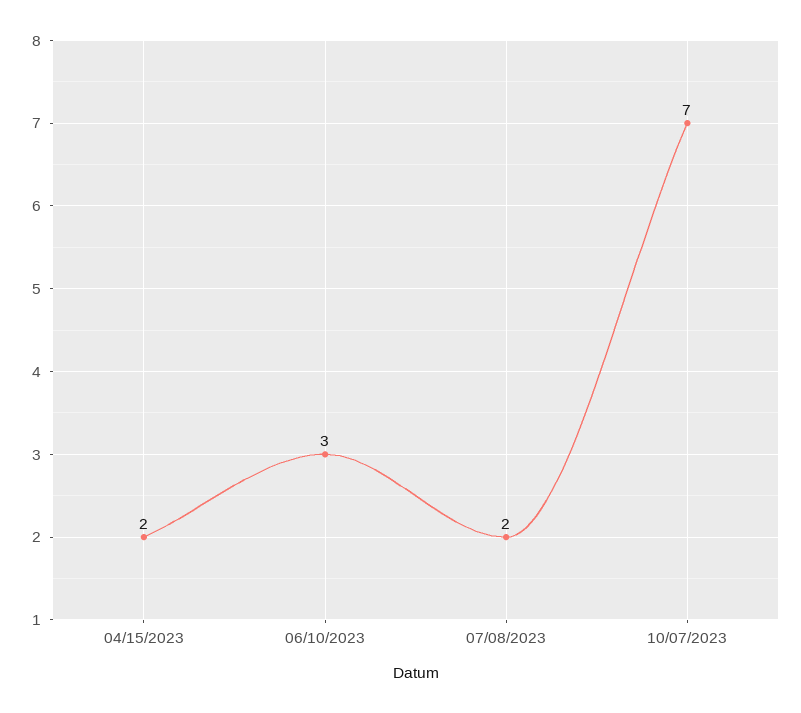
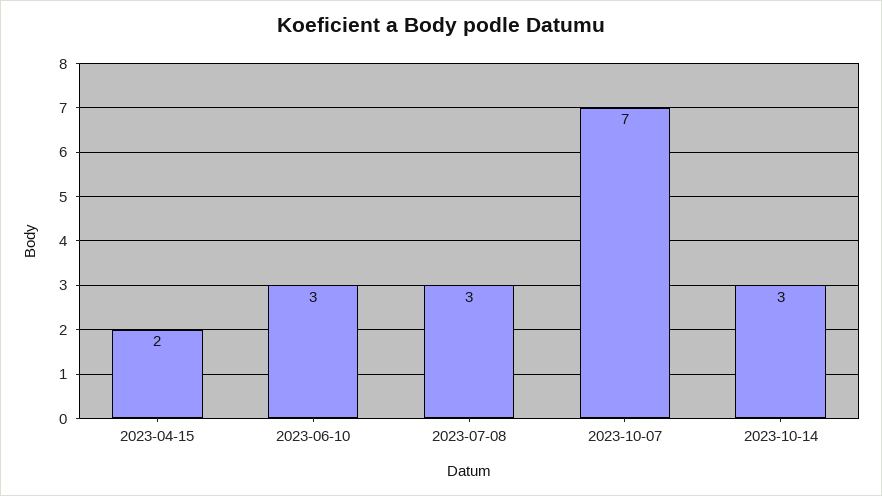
07/08/2023: 2 -> 3
2023-10-14: none -> 3

